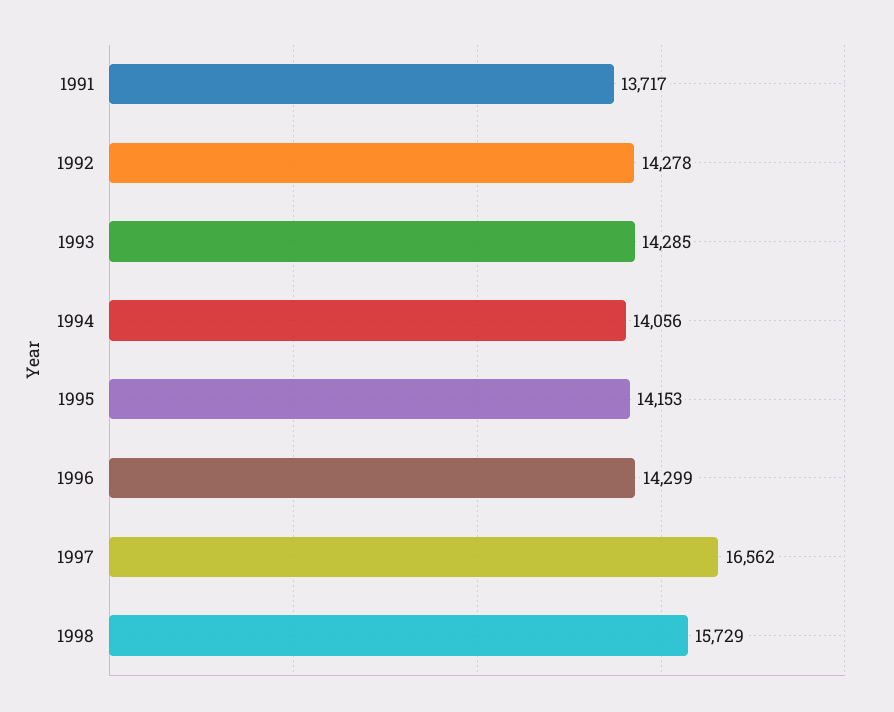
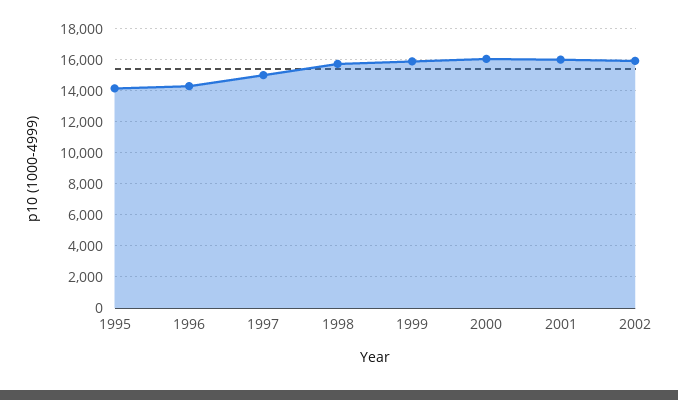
1991: 13717 -> none
1992: 14278 -> none
1993: 14285 -> none
1994: 14056 -> none
1997: 16562 -> 15000
1999: none -> 16000
2000: none -> 16000
2001: none -> 16000
2002: none -> 16000

